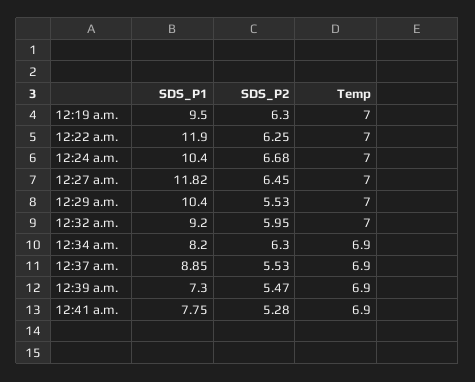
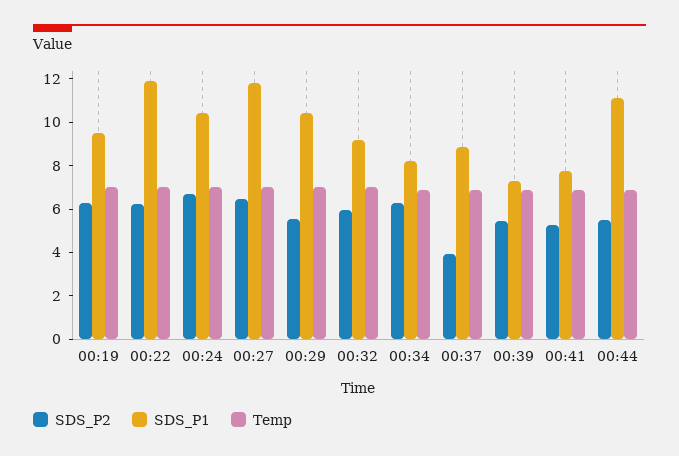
SDS_P2, 12:37 a.m.: 5.53 -> 4
SDS_P2, 00:44: none -> 5.5
SDS_P1, 00:44: none -> 11
Temp, 00:44: none -> 7

